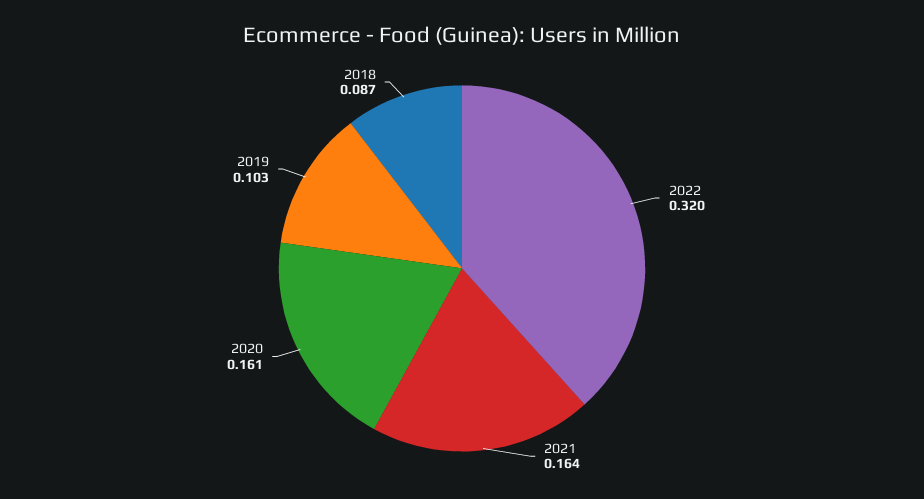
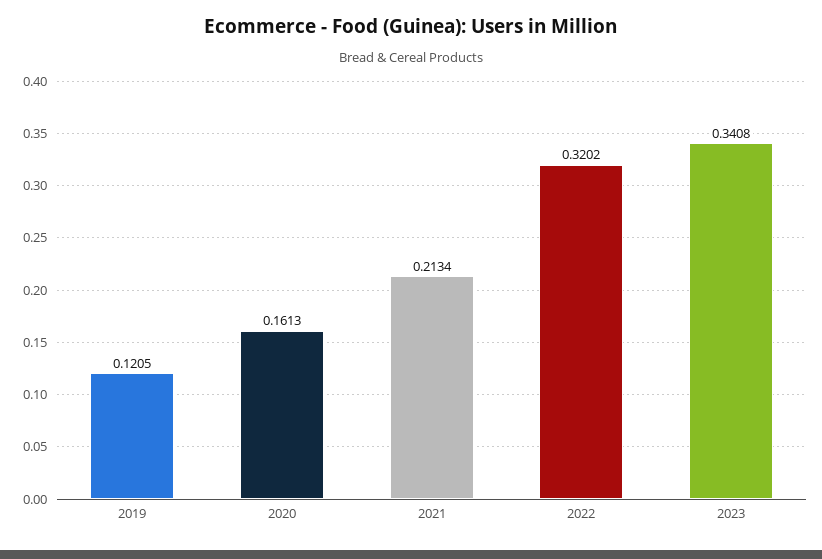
2021: 0.164 -> 0.2134
2019: 0.103 -> 0.1205
2018: 0.087 -> none
2023: none -> 0.3408

